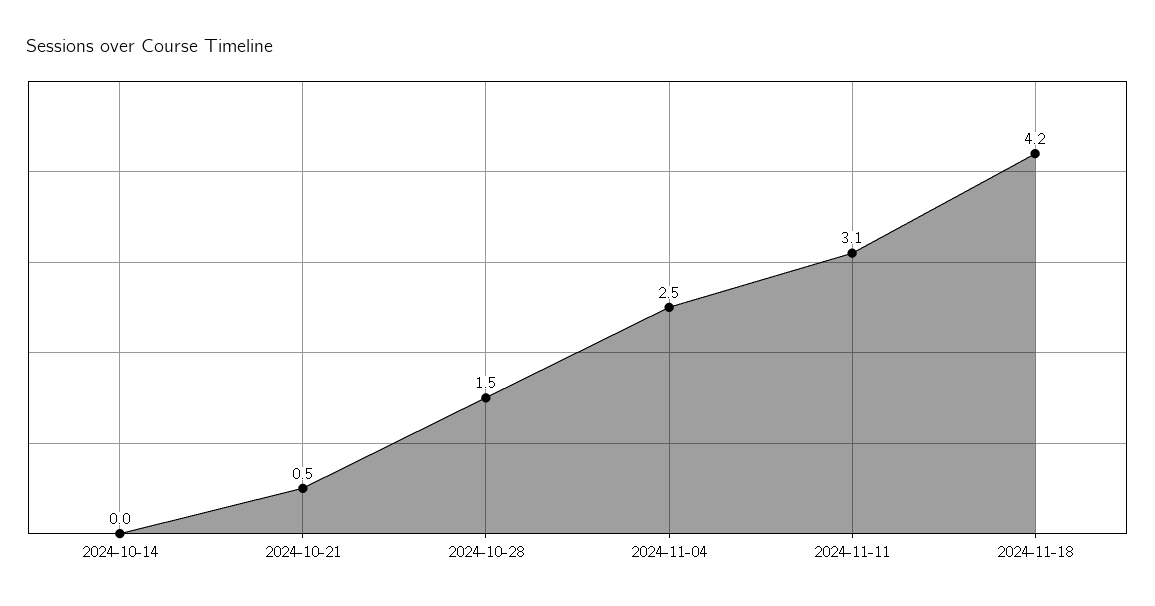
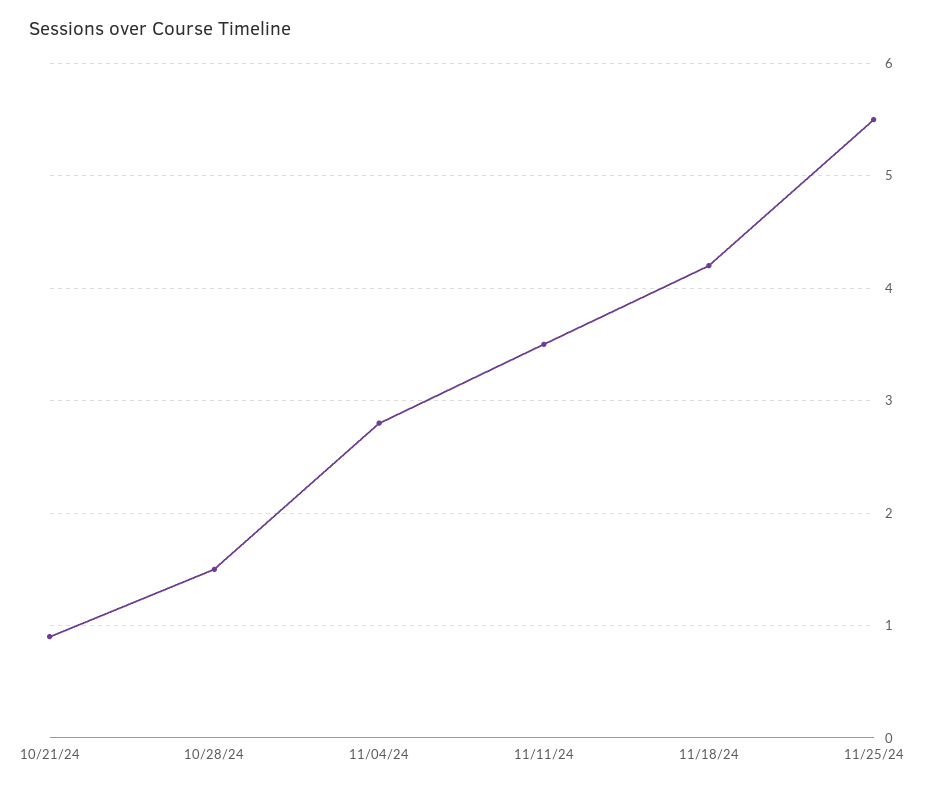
2024-10-14: 0 -> none
2024-10-21: 0.5 -> 0.9
2024-11-04: 2.5 -> 2.8
2024-11-11: 3.1 -> 3.5
11/25/24: none -> 5.5

